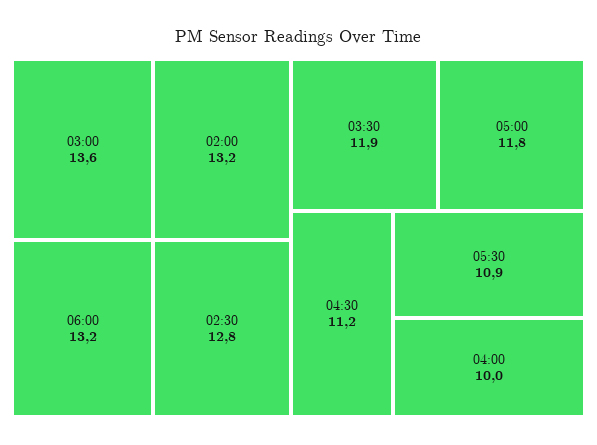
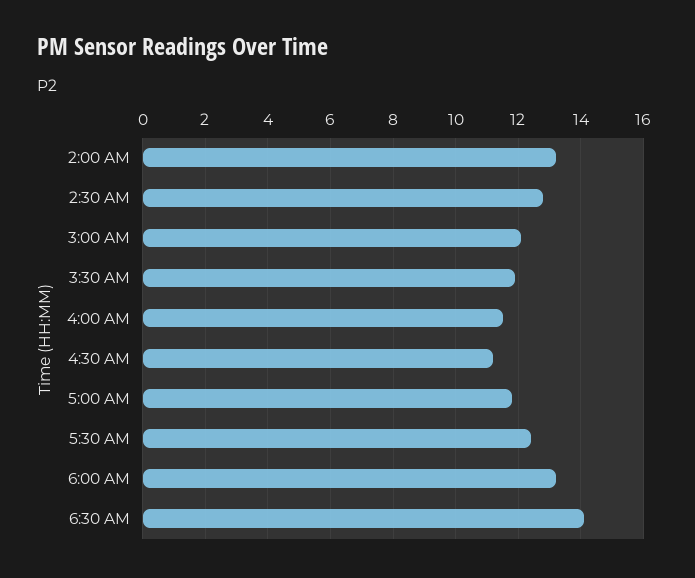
03:00: 13.6 -> 12
05:30: 10.9 -> 12.5
04:00: 10 -> 11.5
6:30 AM: none -> 14

